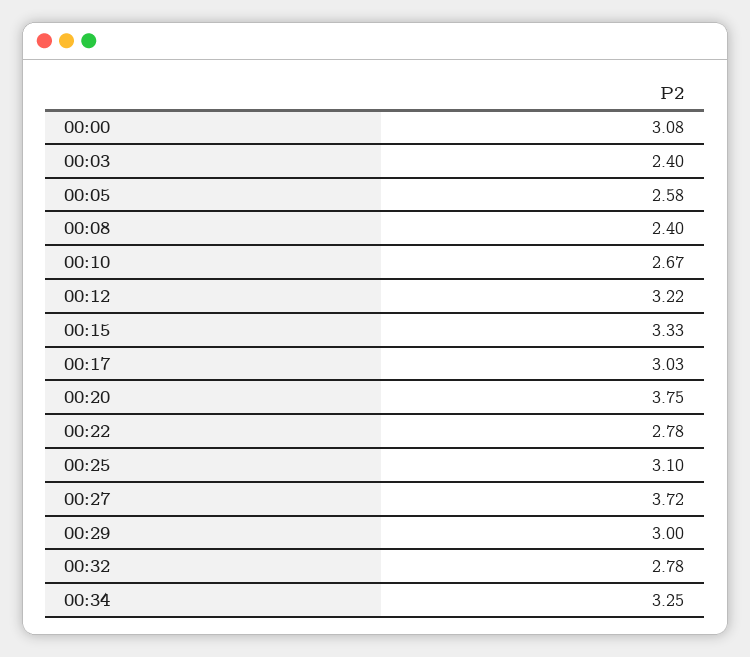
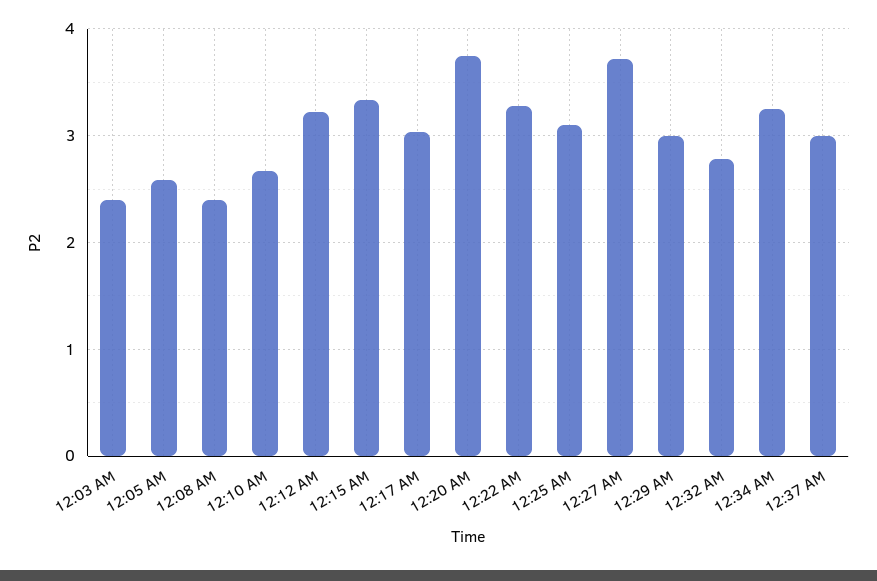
00:00: 3.08 -> none
00:22: 2.78 -> 3.3
12:37 AM: none -> 3

